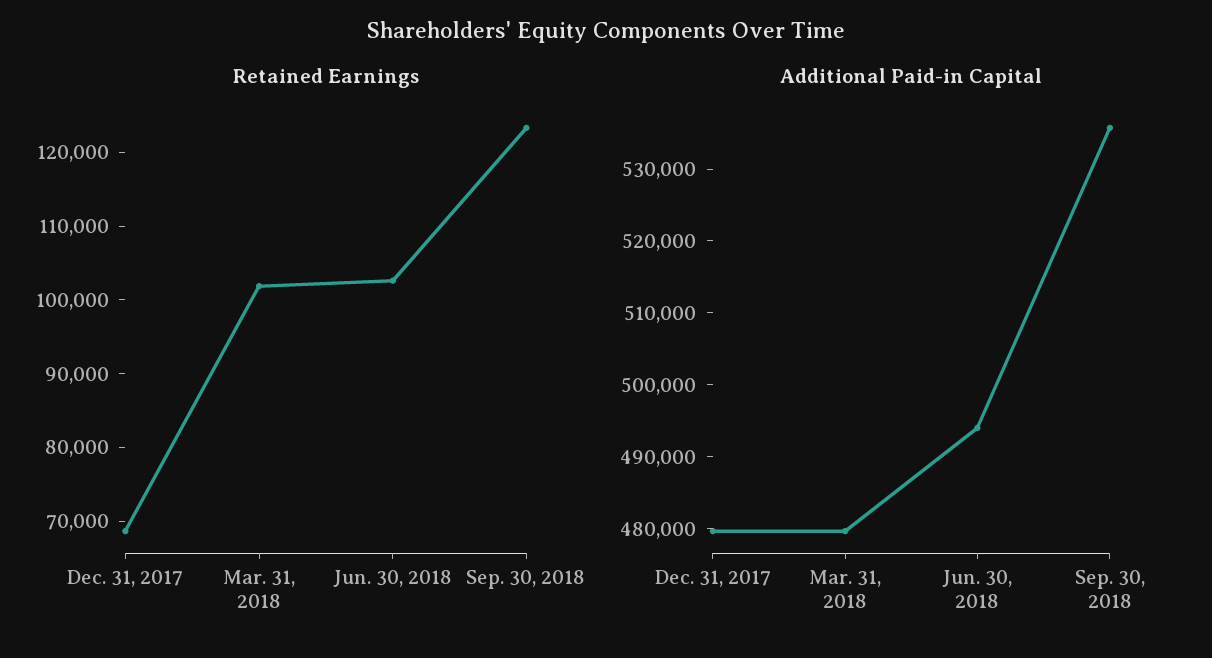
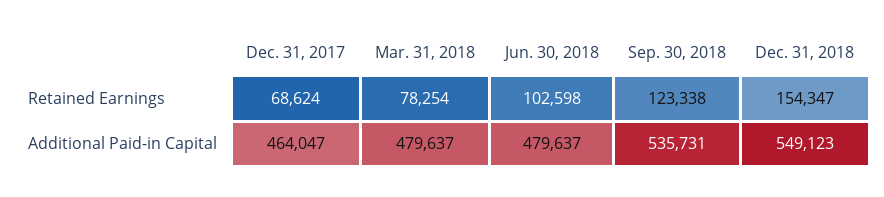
Retained Earnings, Mar. 31, 2018: 102000 -> 78254
Additional Paid-in Capital, Dec. 31, 2017: 480000 -> 464047
Additional Paid-in Capital, Jun. 30, 2018: 494000 -> 479637
Retained Earnings, Dec. 31, 2018: none -> 154347
Additional Paid-in Capital, Dec. 31, 2018: none -> 549123

